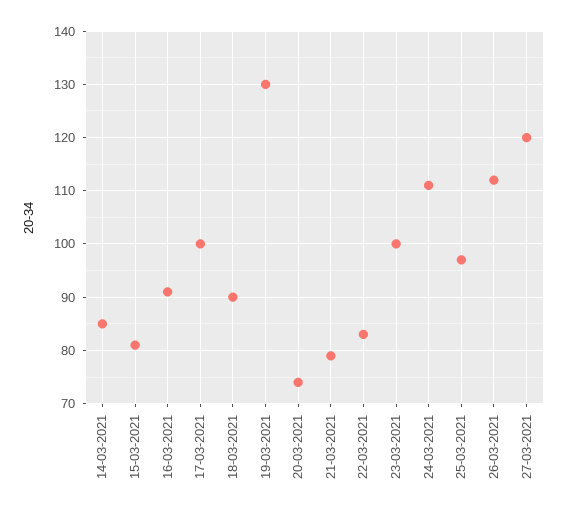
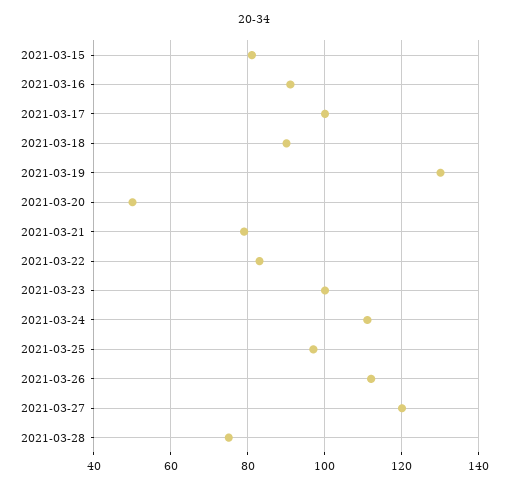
14-03-2021: 85 -> none
20-03-2021: 75 -> 50
2021-03-28: none -> 75

